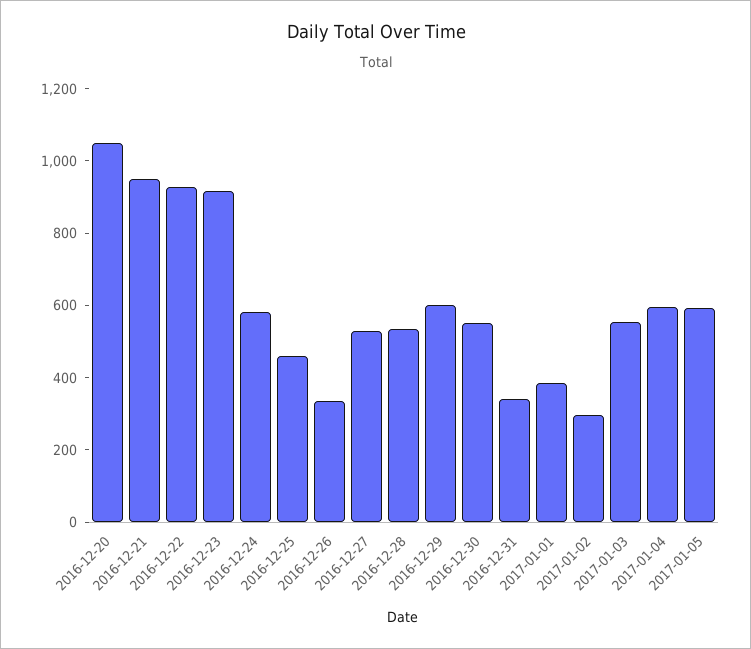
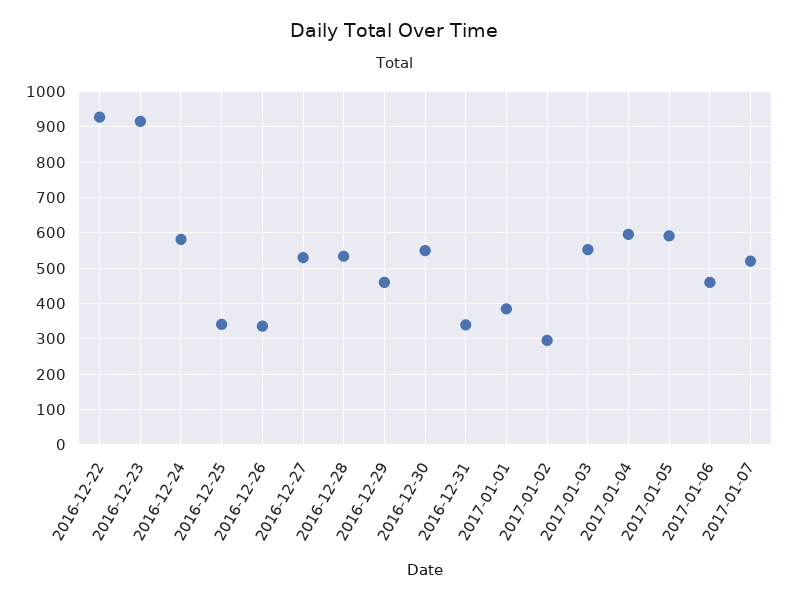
2016-12-20: 1050 -> none
2016-12-21: 950 -> none
2016-12-25: 450 -> 340
2016-12-29: 600 -> 460
2017-01-06: none -> 460
2017-01-07: none -> 520

